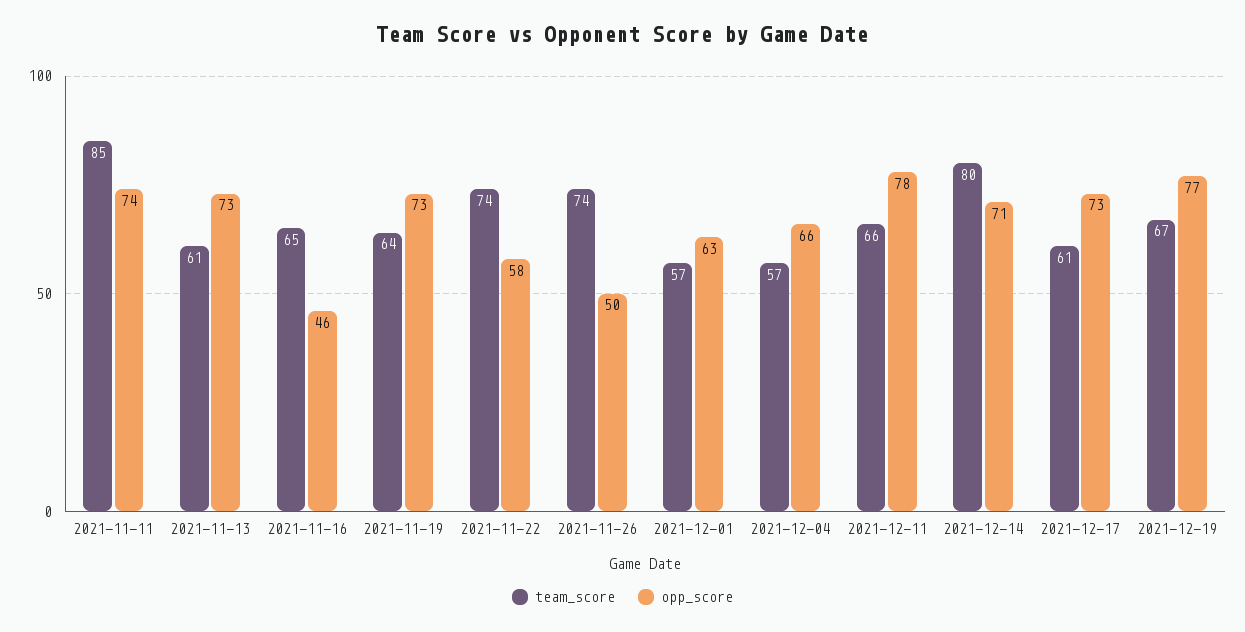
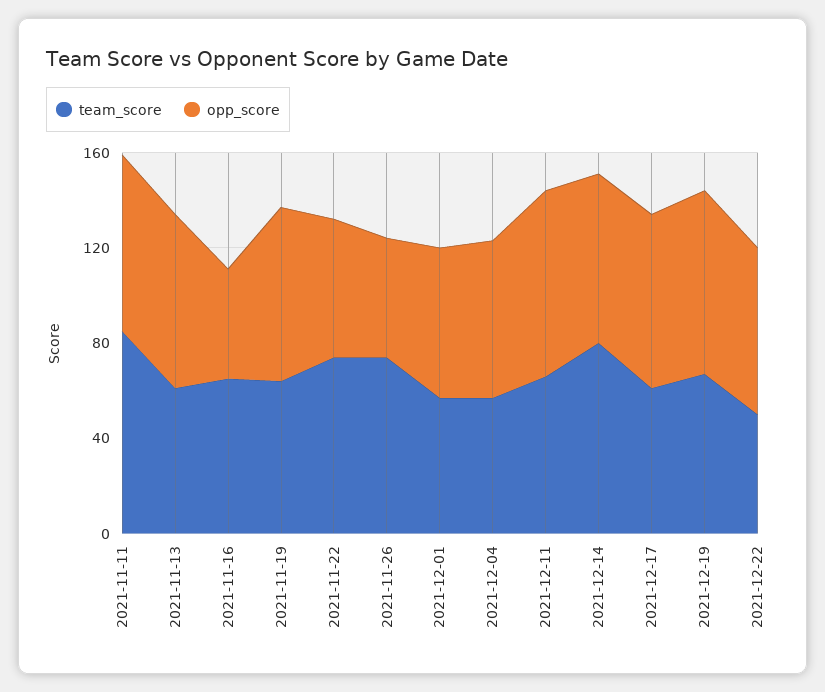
team_score, 2021-12-22: none -> 50
opp_score, 2021-12-22: none -> 70

